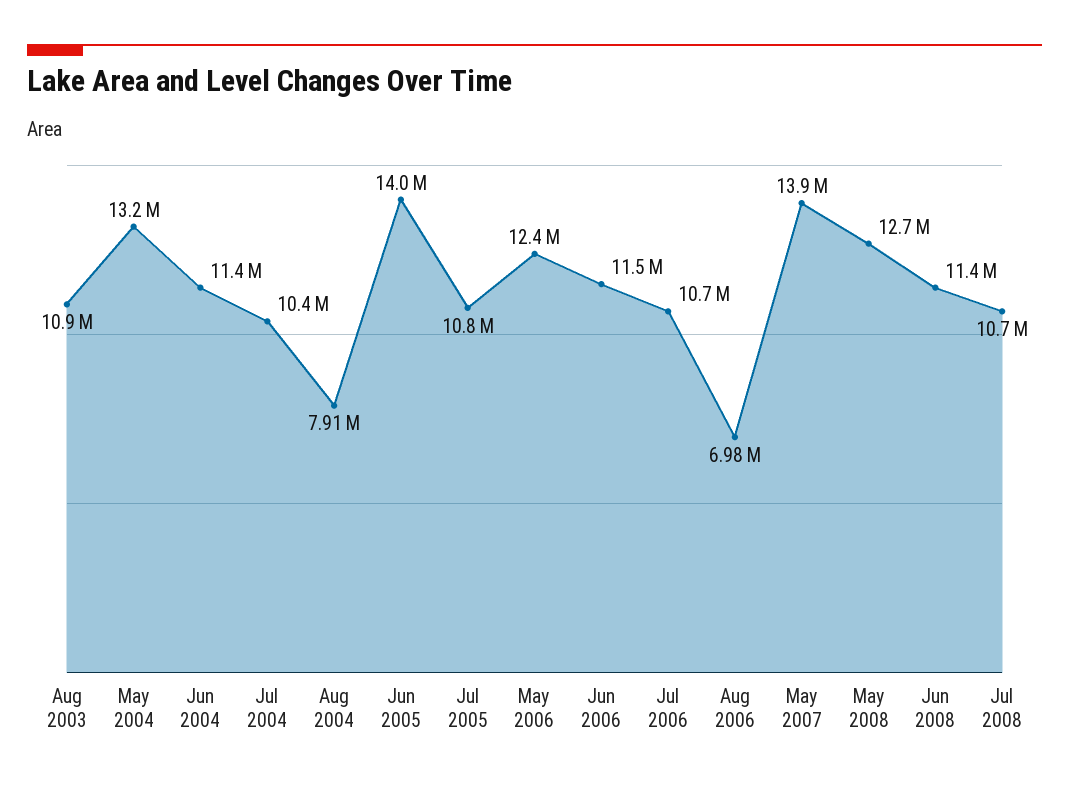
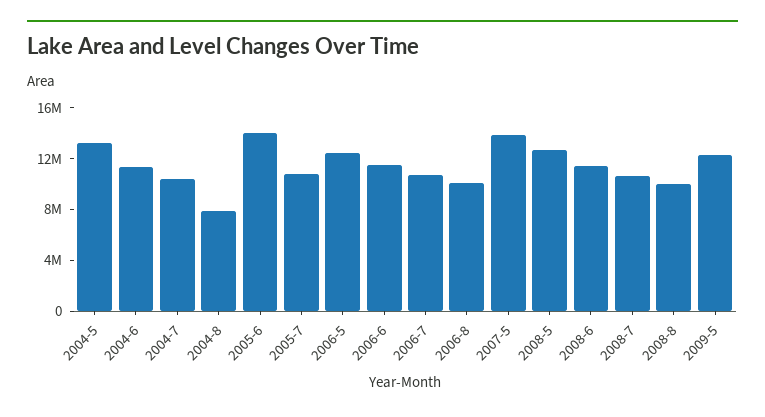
Aug 2003: 10900000 -> none
Aug 2006: 6980000 -> 10000000
2008-8: none -> 10000000
2009-5: none -> 12000000

